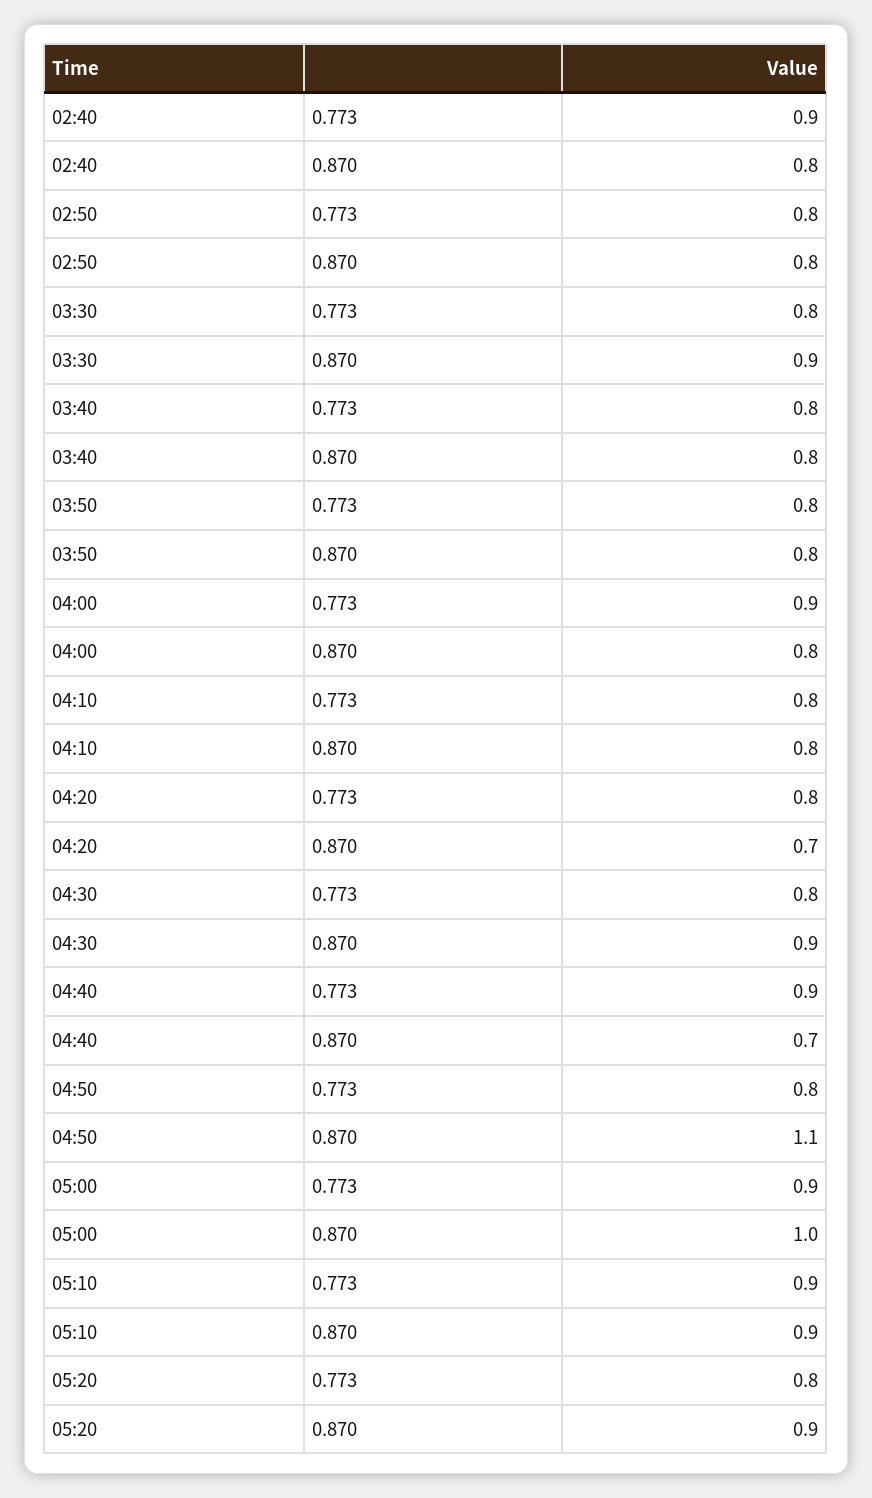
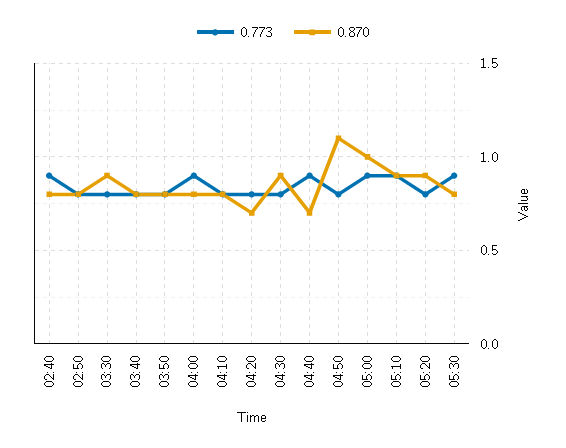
0.773, 05:30: none -> 0.9
0.870, 05:30: none -> 0.8

